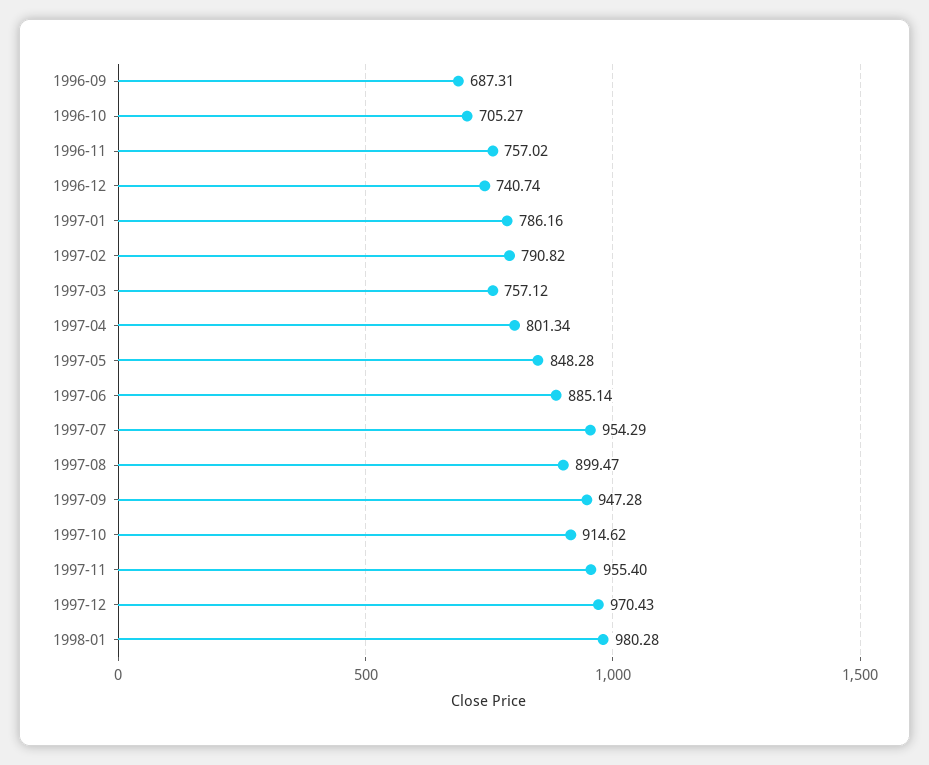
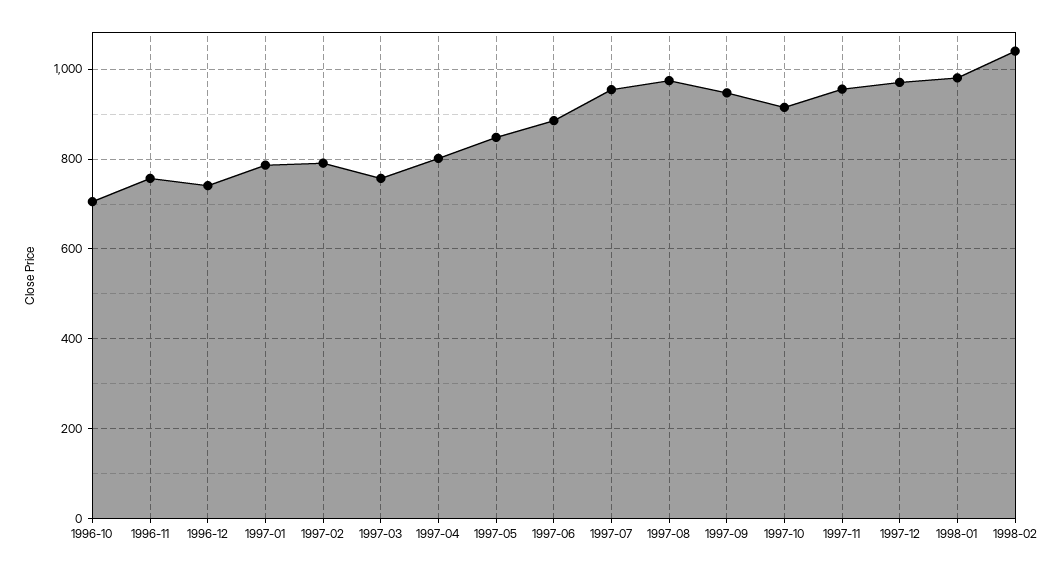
1996-09: 687.31 -> none
1997-08: 899.47 -> 980
1998-02: none -> 1040

